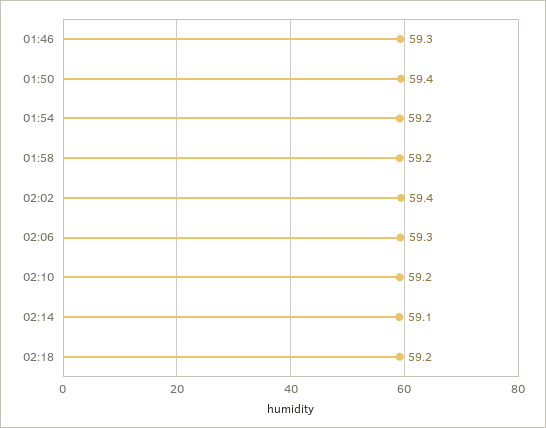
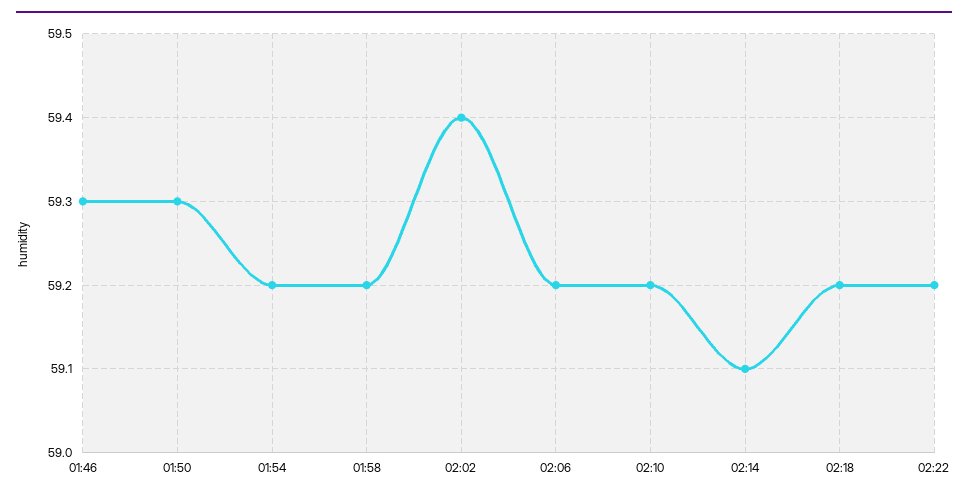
01:50: 59.4 -> 59.3
02:06: 59.3 -> 59.2
02:22: none -> 59.2

